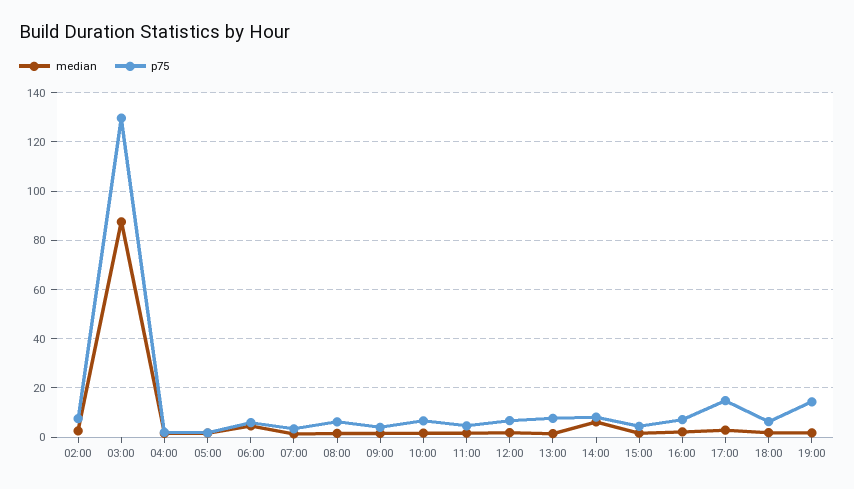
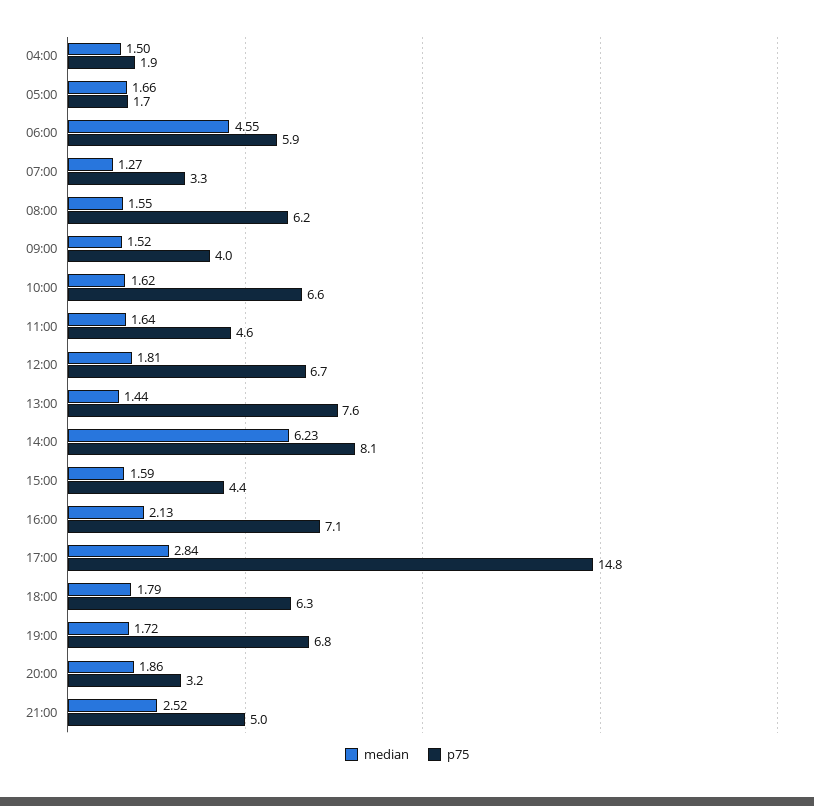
median, 02:00: 2.5 -> none
p75, 02:00: 7.5 -> none
median, 03:00: 87.5 -> none
p75, 03:00: 130 -> none
p75, 19:00: 15 -> 6.8
median, 20:00: none -> 1.86
p75, 20:00: none -> 3.2
median, 21:00: none -> 2.52
p75, 21:00: none -> 5

